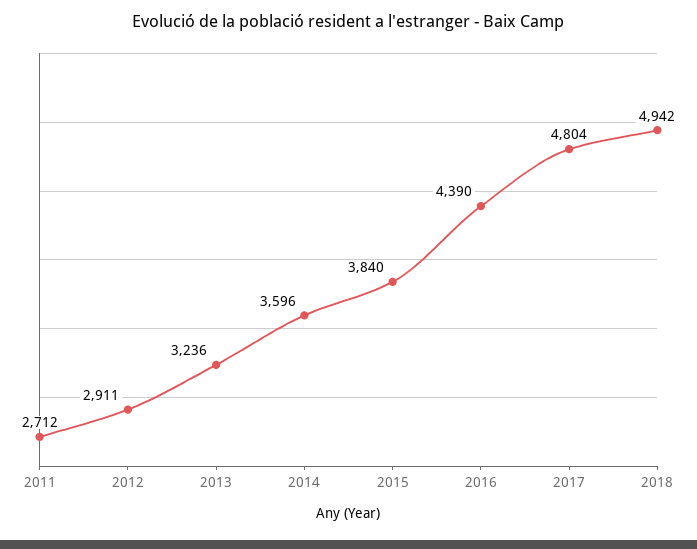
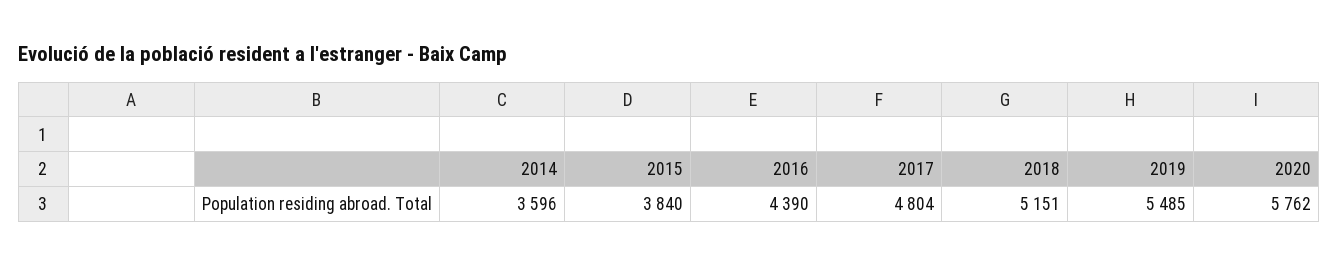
2011: 2712 -> none
2012: 2911 -> none
2013: 3236 -> none
2018: 4942 -> 5151
2019: none -> 5485
2020: none -> 5762

